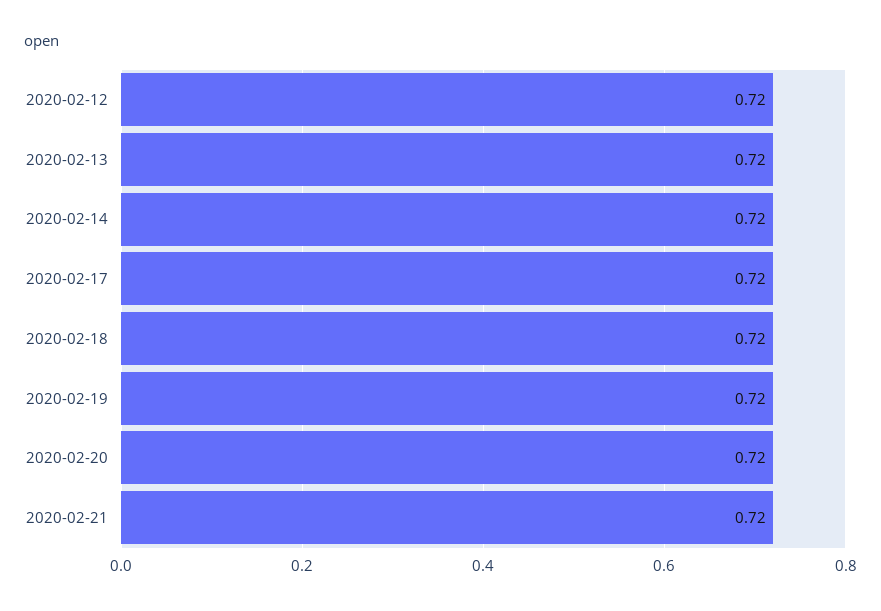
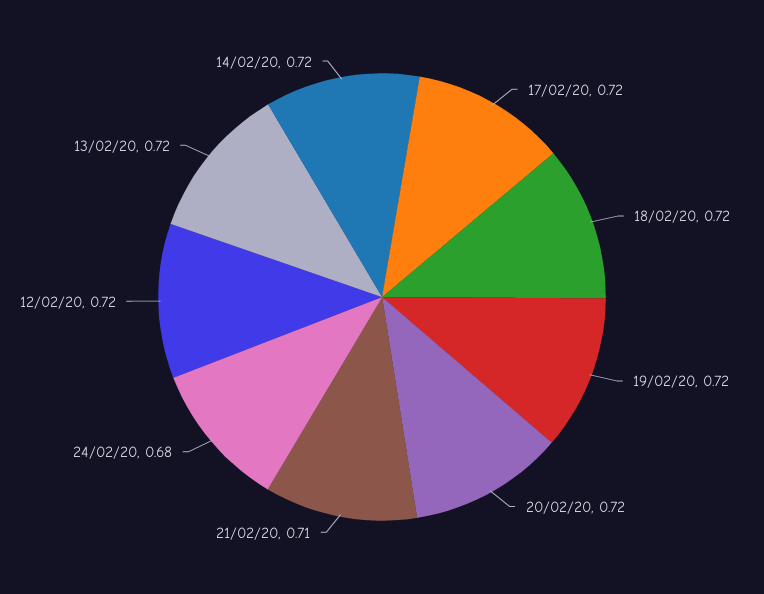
2020-02-21: 0.72 -> 0.71
24/02/20: none -> 0.68

